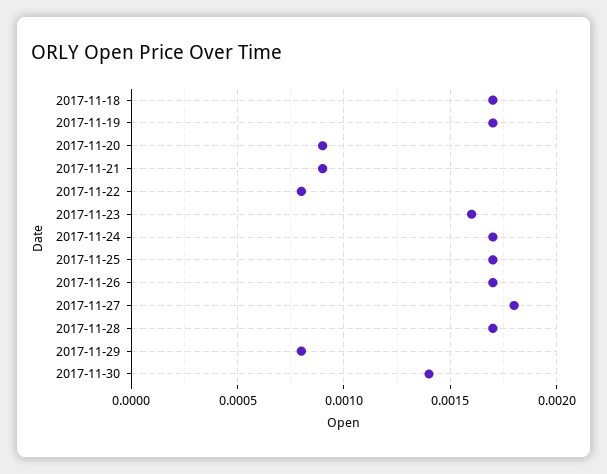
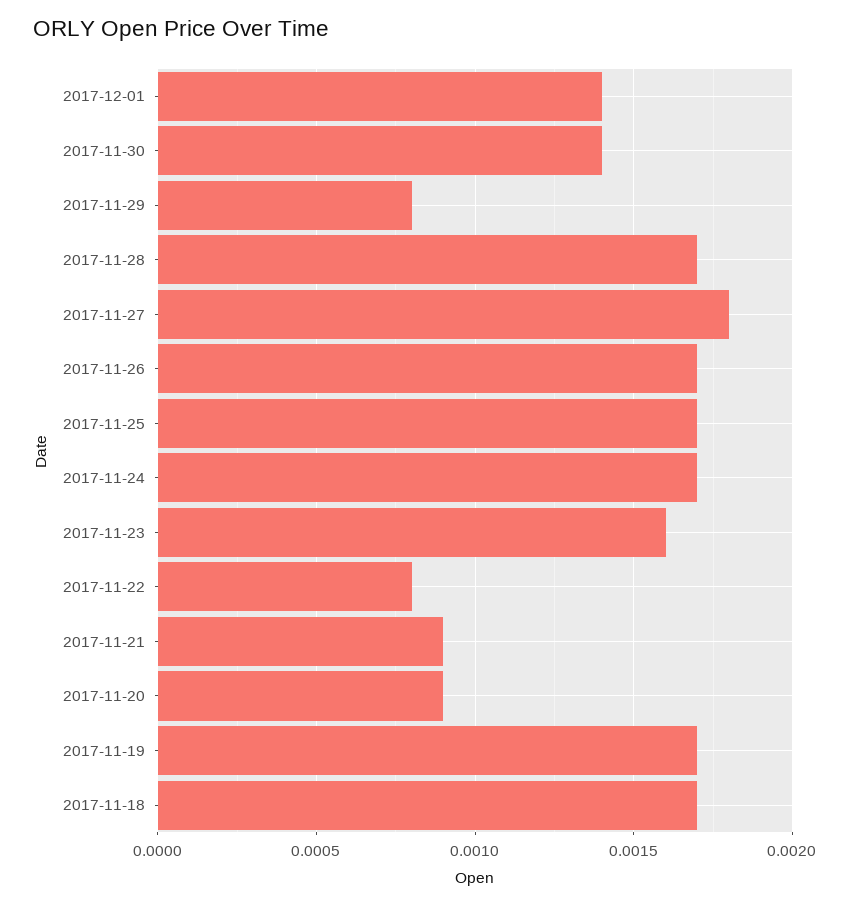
2017-12-01: none -> 0.0014

